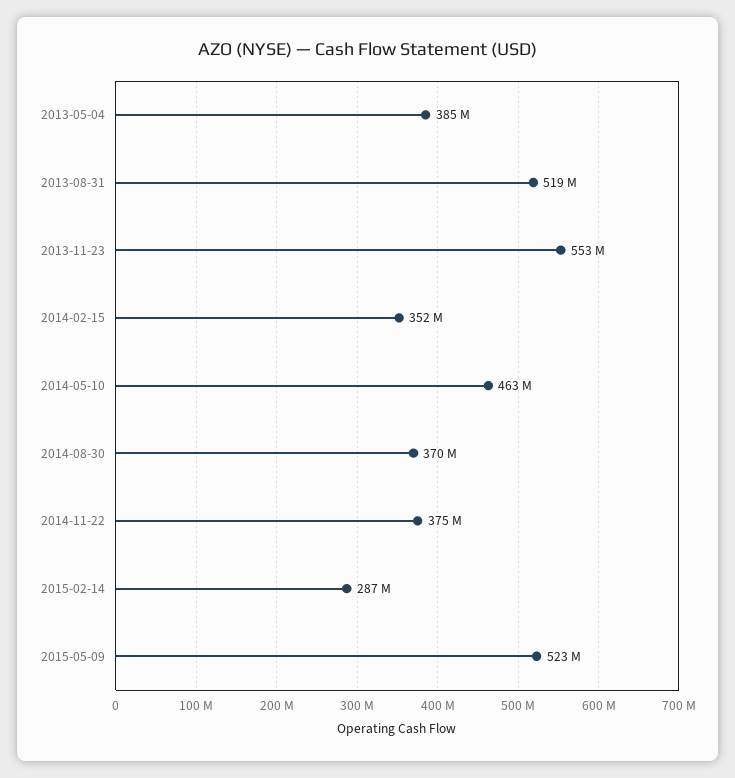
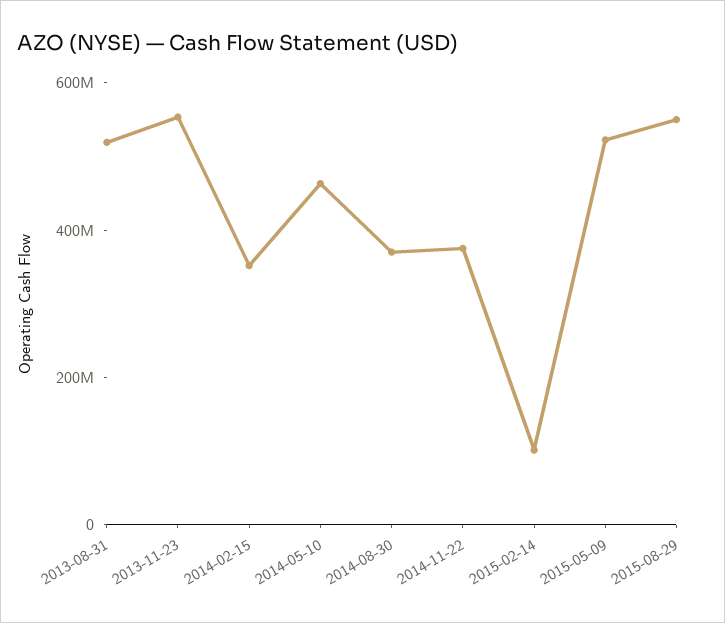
2013-05-04: 385000000 -> none
2015-02-14: 287000000 -> 100000000
2015-08-29: none -> 550000000

